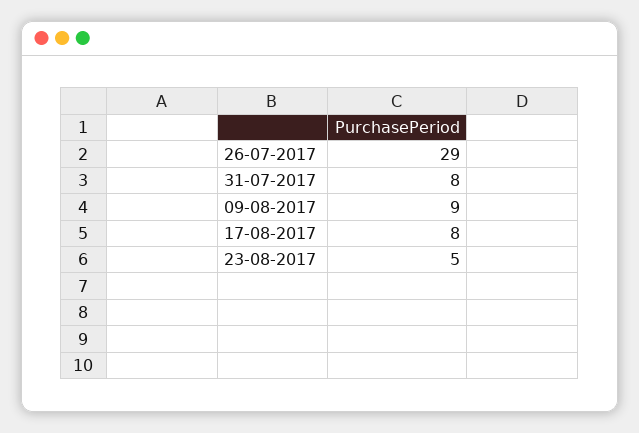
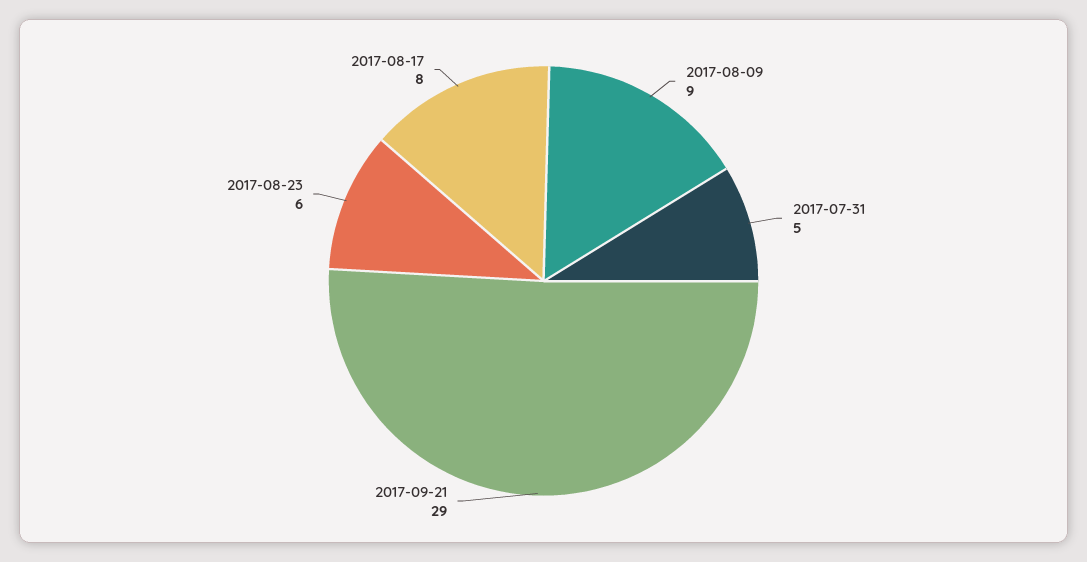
26-07-2017: 29 -> none
31-07-2017: 8 -> 5
23-08-2017: 5 -> 6
2017-09-21: none -> 29

